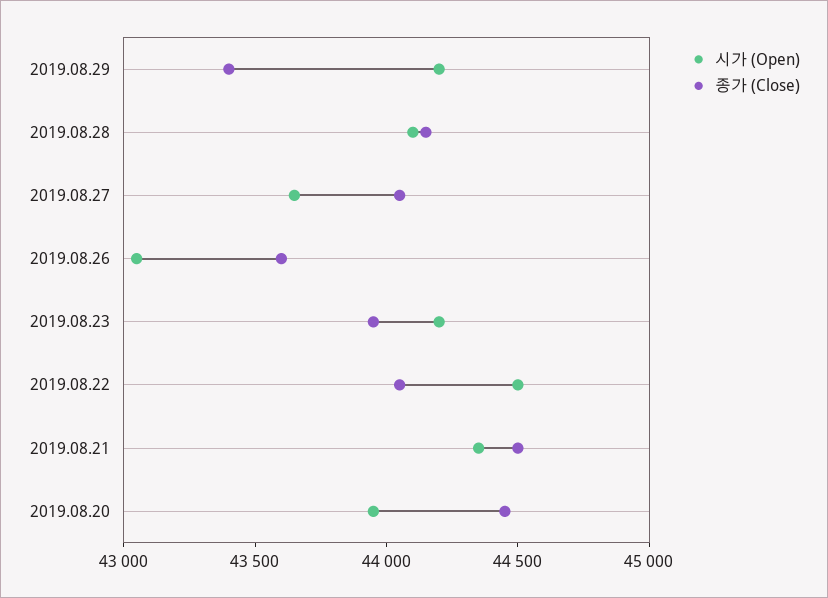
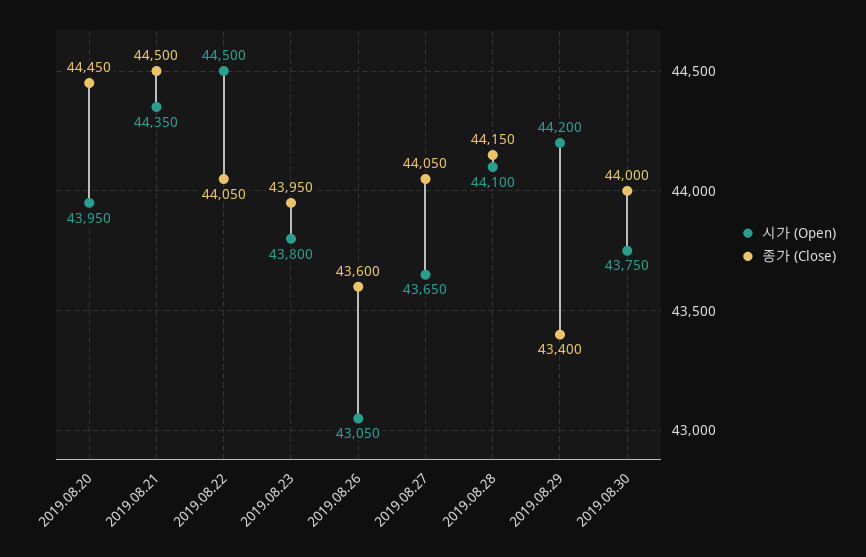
시가 (Open), 2019.08.23: 44200 -> 43800
시가 (Open), 2019.08.30: none -> 43750
종가 (Close), 2019.08.30: none -> 44000

